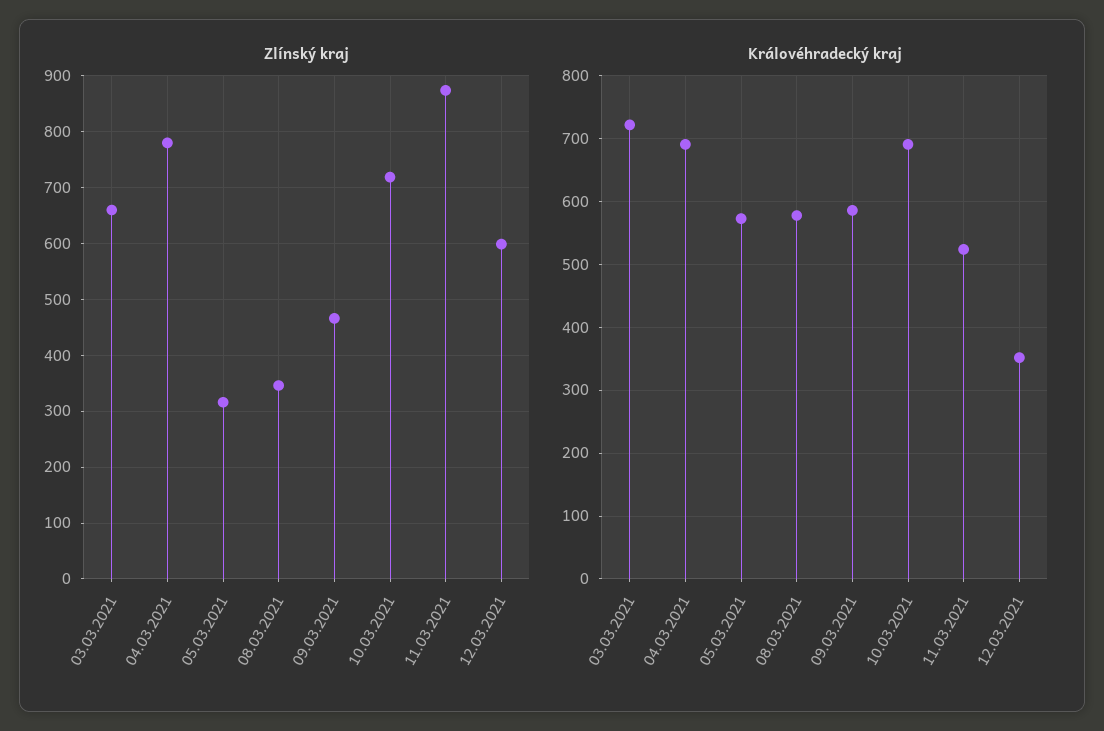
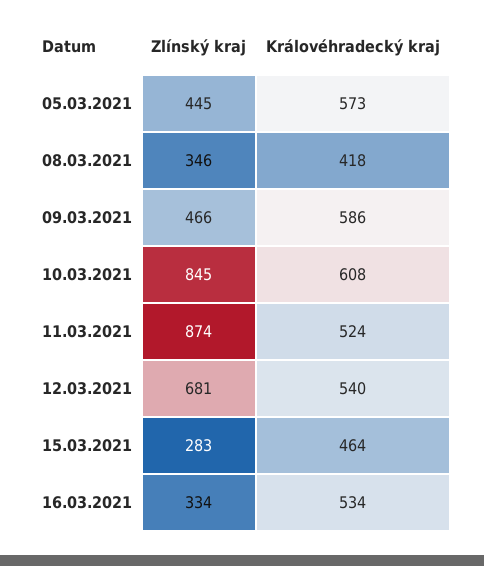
Zlínský kraj, 03.03.2021: 660 -> none
Zlínský kraj, 04.03.2021: 780 -> none
Zlínský kraj, 05.03.2021: 320 -> 445
Zlínský kraj, 10.03.2021: 720 -> 845
Zlínský kraj, 12.03.2021: 600 -> 681
Královéhradecký kraj, 03.03.2021: 720 -> none
Královéhradecký kraj, 04.03.2021: 690 -> none
Královéhradecký kraj, 08.03.2021: 580 -> 418
Královéhradecký kraj, 10.03.2021: 690 -> 608
Královéhradecký kraj, 12.03.2021: 350 -> 540
Zlínský kraj, 15.03.2021: none -> 283
Královéhradecký kraj, 15.03.2021: none -> 464
Zlínský kraj, 16.03.2021: none -> 334
Královéhradecký kraj, 16.03.2021: none -> 534

